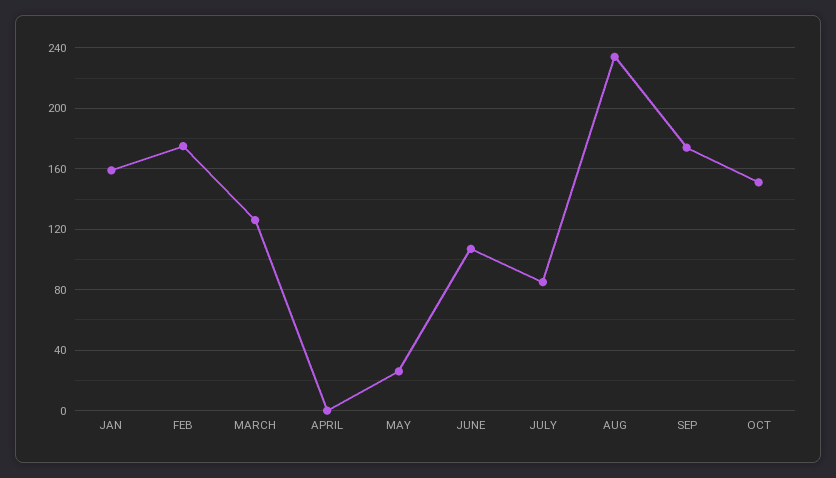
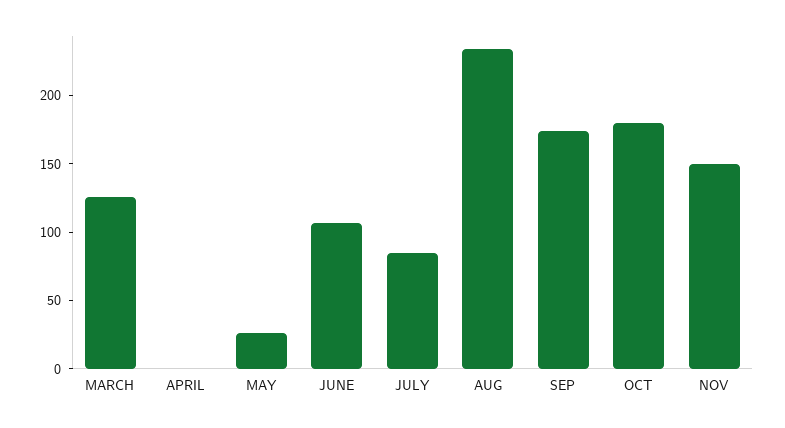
JAN: 160 -> none
FEB: 175 -> none
OCT: 150 -> 180
NOV: none -> 150

